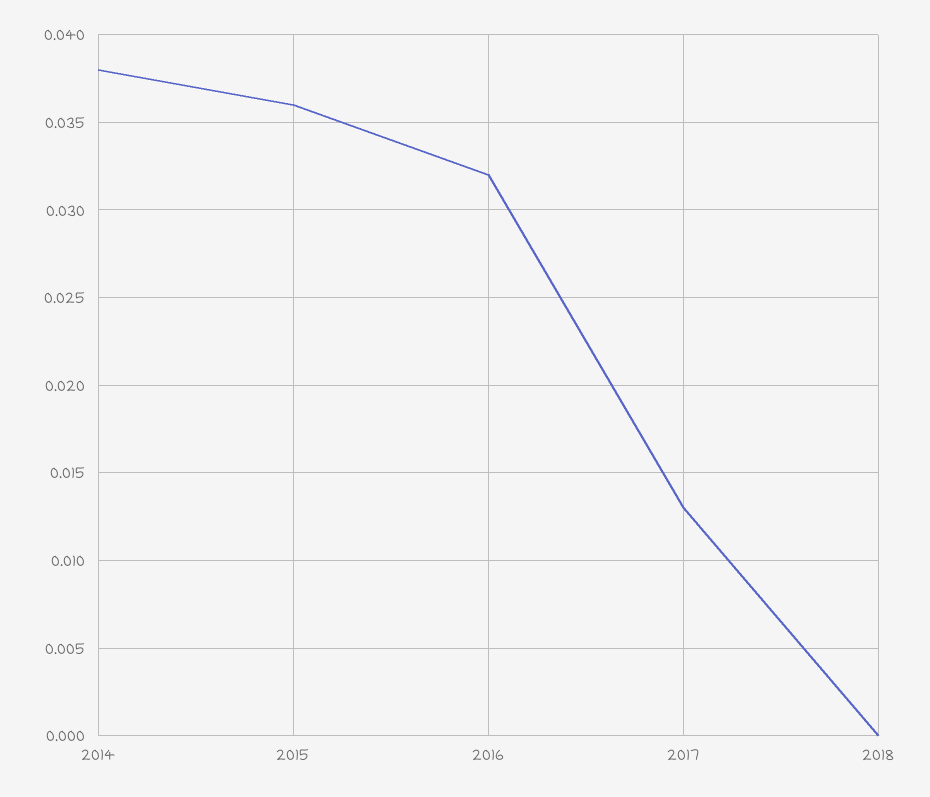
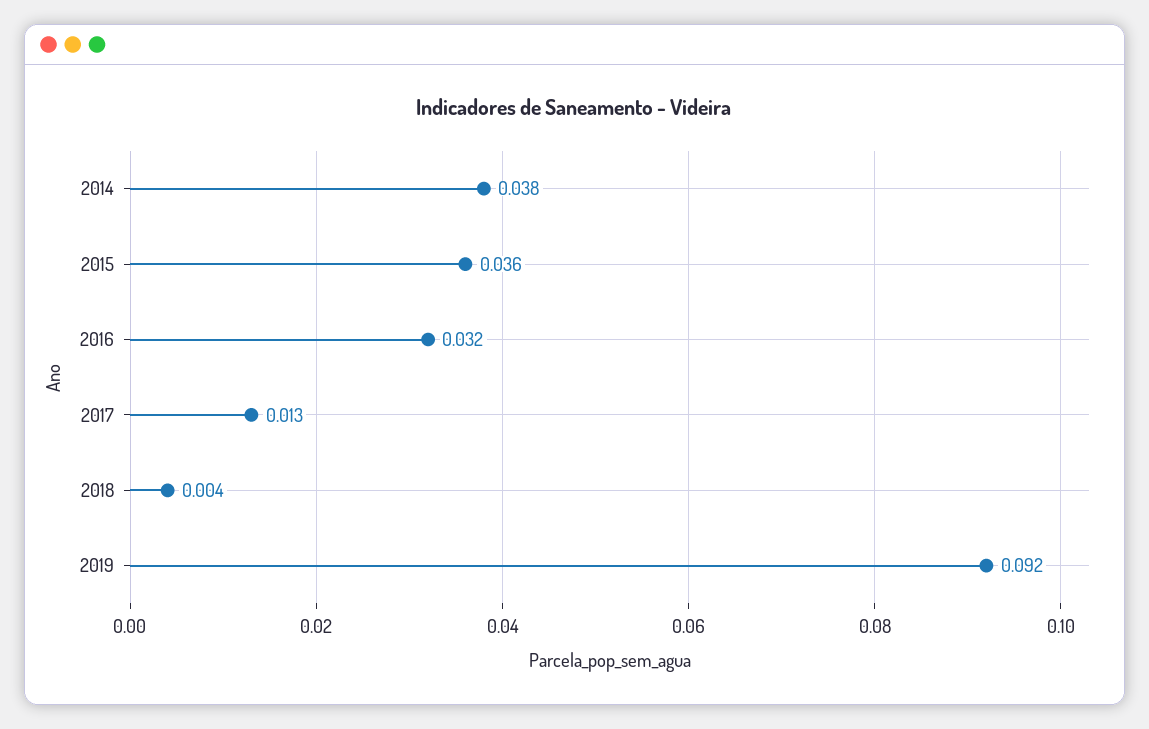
2018: 0 -> 0.004
2019: none -> 0.092

